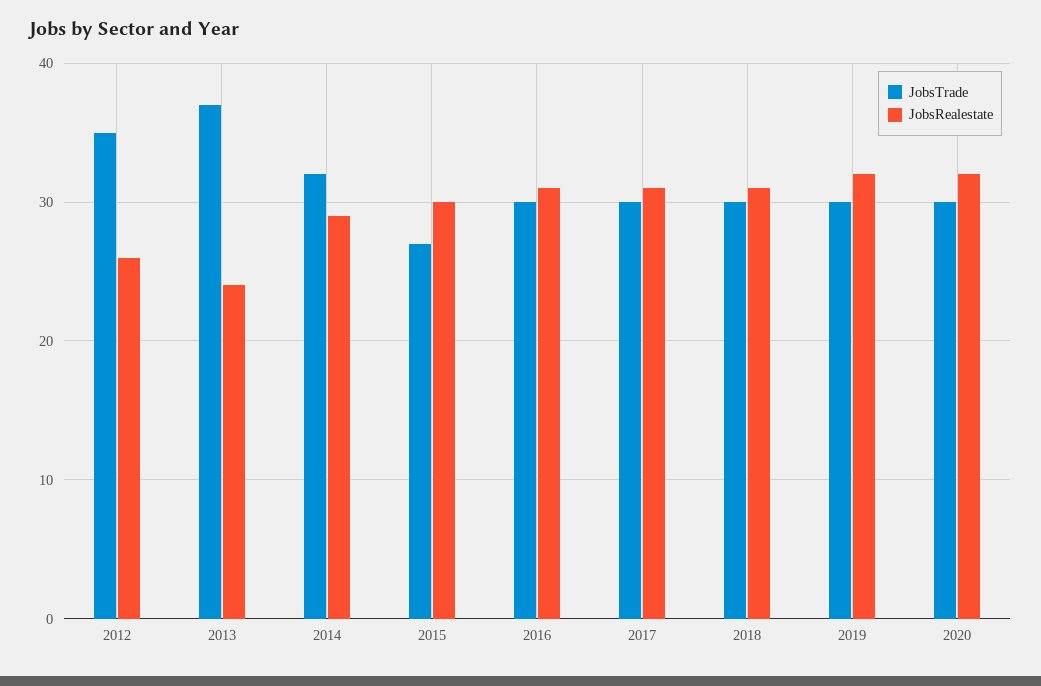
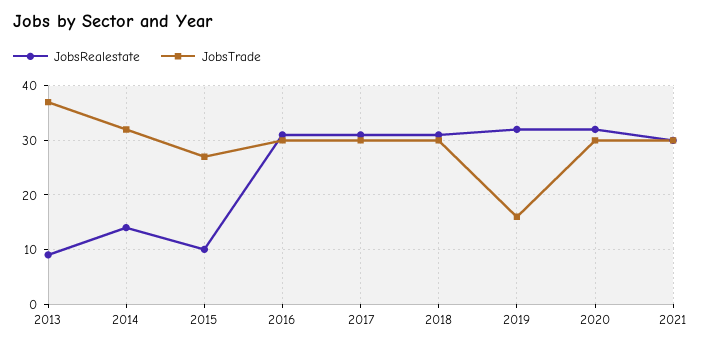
JobsTrade, 2012: 35 -> none
JobsRealestate, 2012: 26 -> none
JobsRealestate, 2013: 24 -> 10
JobsRealestate, 2014: 29 -> 15
JobsRealestate, 2015: 30 -> 10
JobsTrade, 2019: 30 -> 15
JobsRealestate, 2021: none -> 30
JobsTrade, 2021: none -> 30

